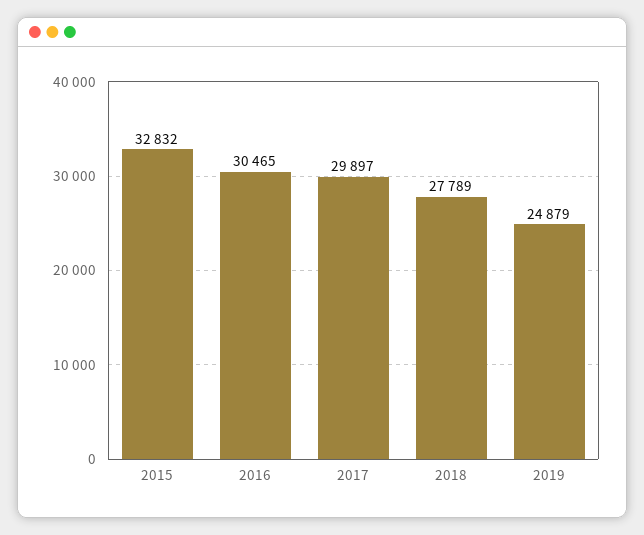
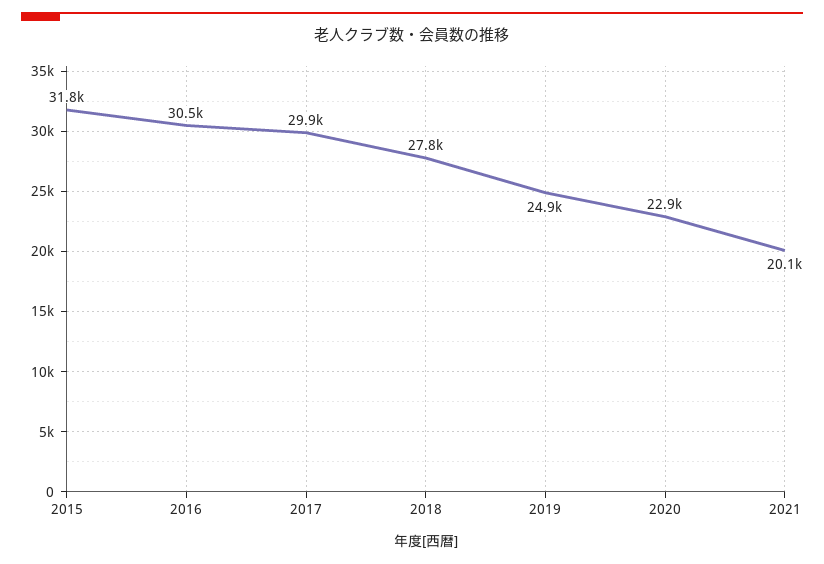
2015: 32832 -> 31800
2020: none -> 22900
2021: none -> 20100

